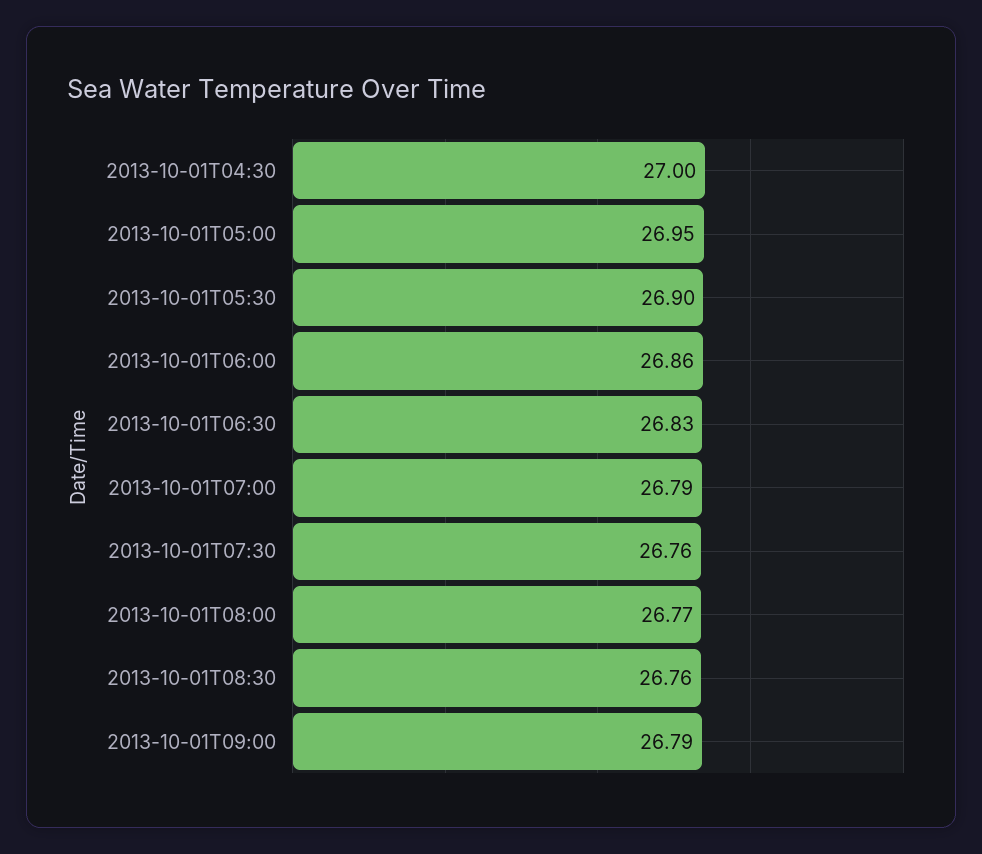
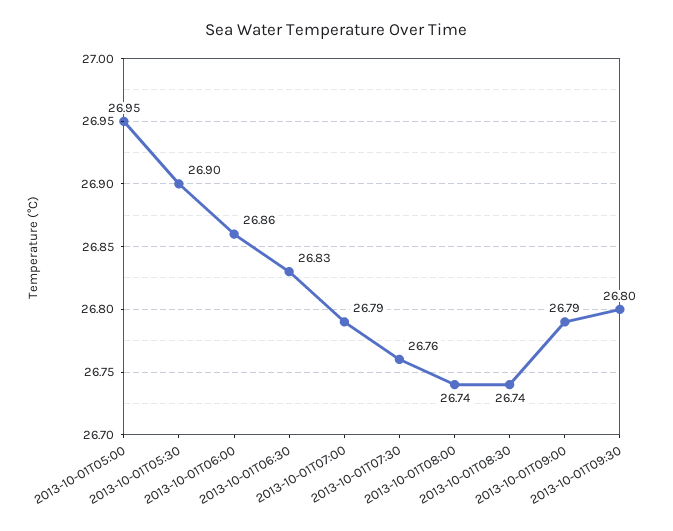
2013-10-01T04:30: 27 -> none
2013-10-01T08:00: 26.77 -> 26.74
2013-10-01T08:30: 26.76 -> 26.74
2013-10-01T09:30: none -> 26.8

